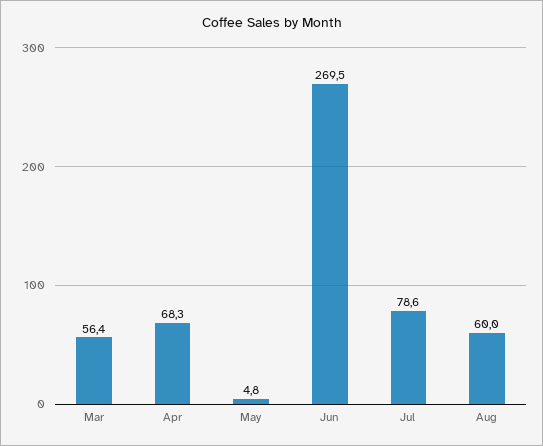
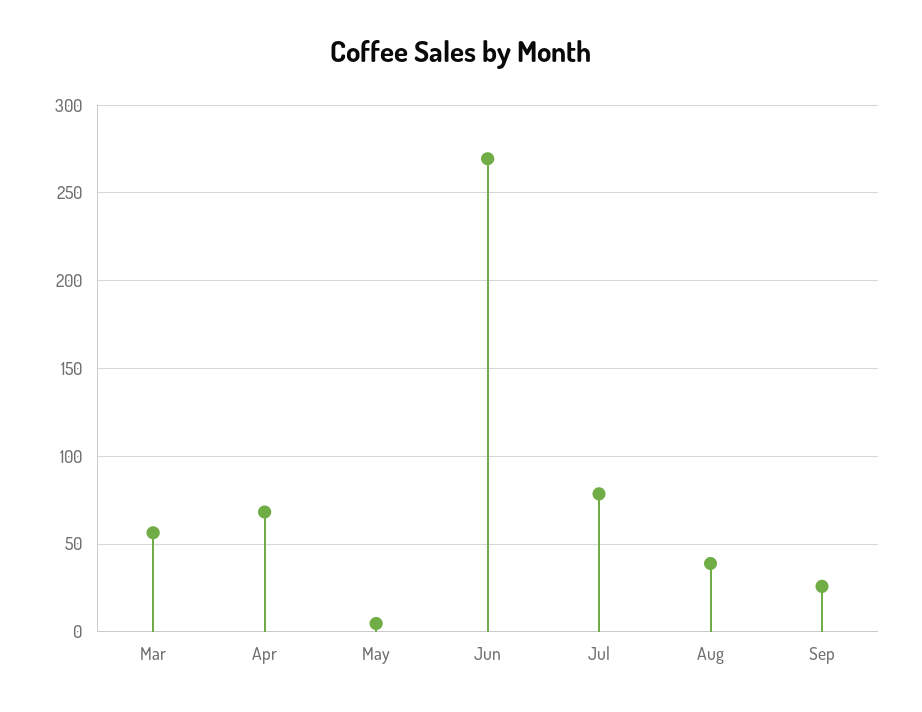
Aug: 60 -> 40
Sep: none -> 25

